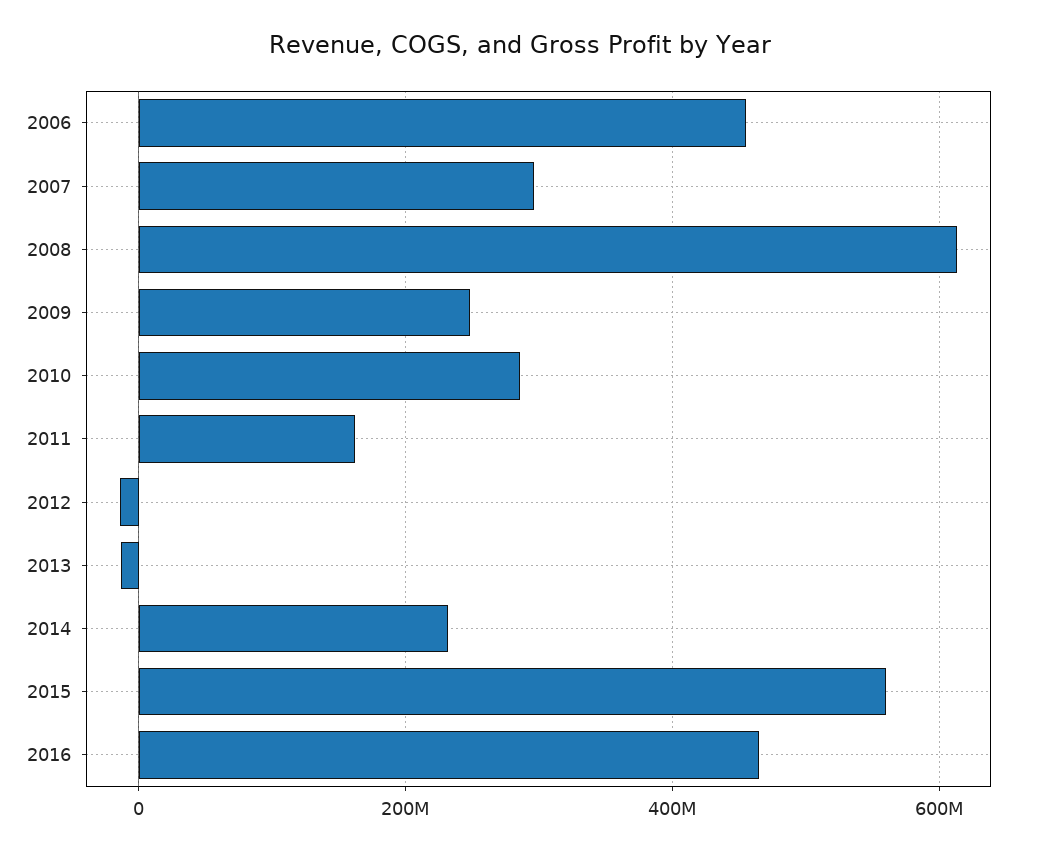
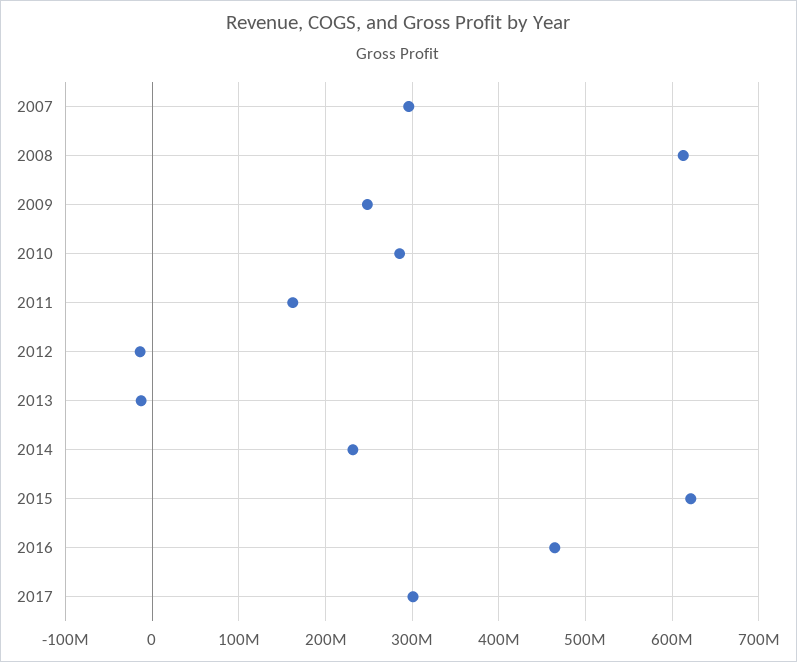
2006: 460000000 -> none
2015: 560000000 -> 620000000
2017: none -> 300000000

